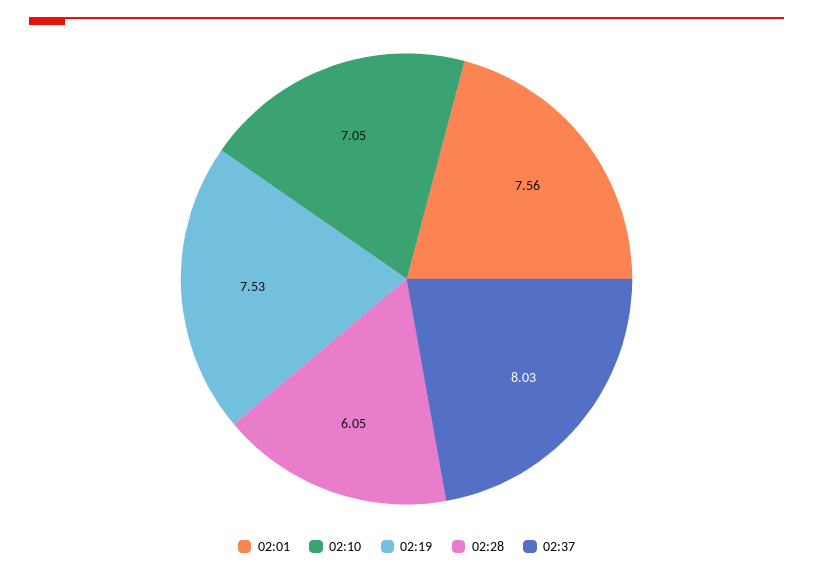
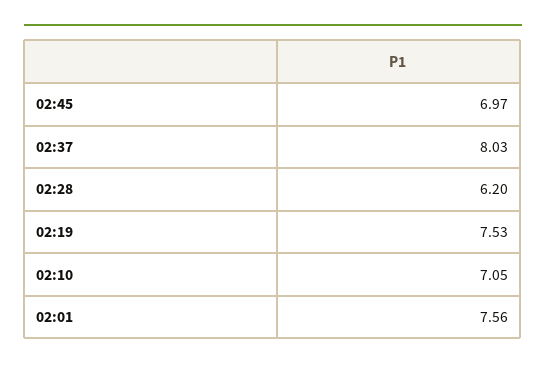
02:28: 6.05 -> 6.2
02:45: none -> 6.97

